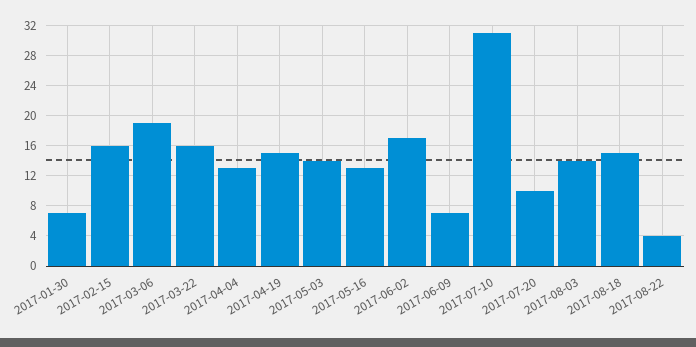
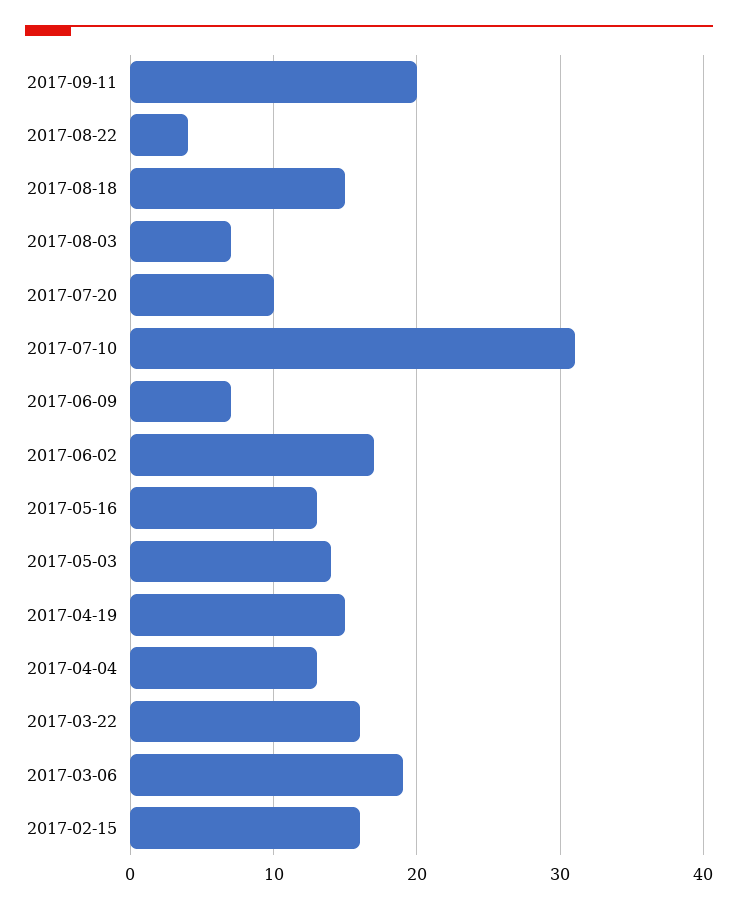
2017-01-30: 7 -> none
2017-08-03: 14 -> 7
2017-09-11: none -> 20

